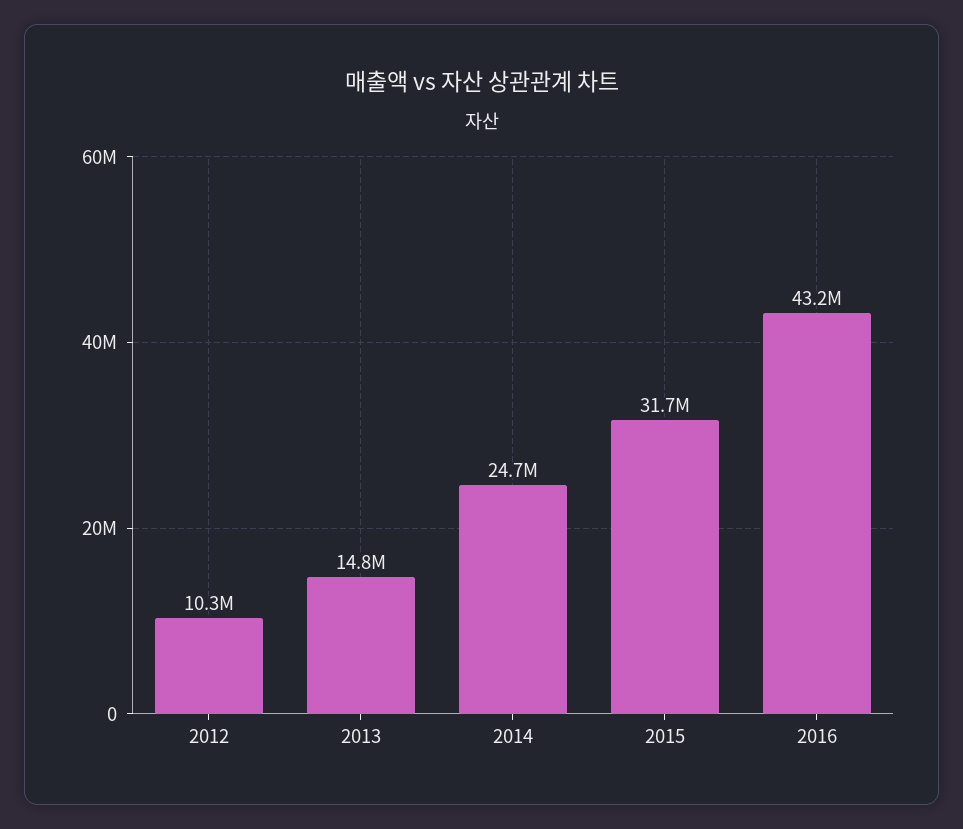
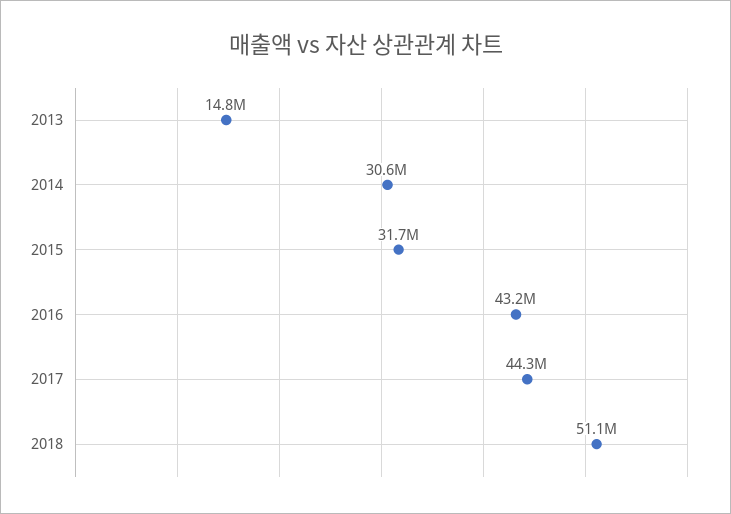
2012: 10300000 -> none
2014: 24700000 -> 30600000
2017: none -> 44300000
2018: none -> 51100000

